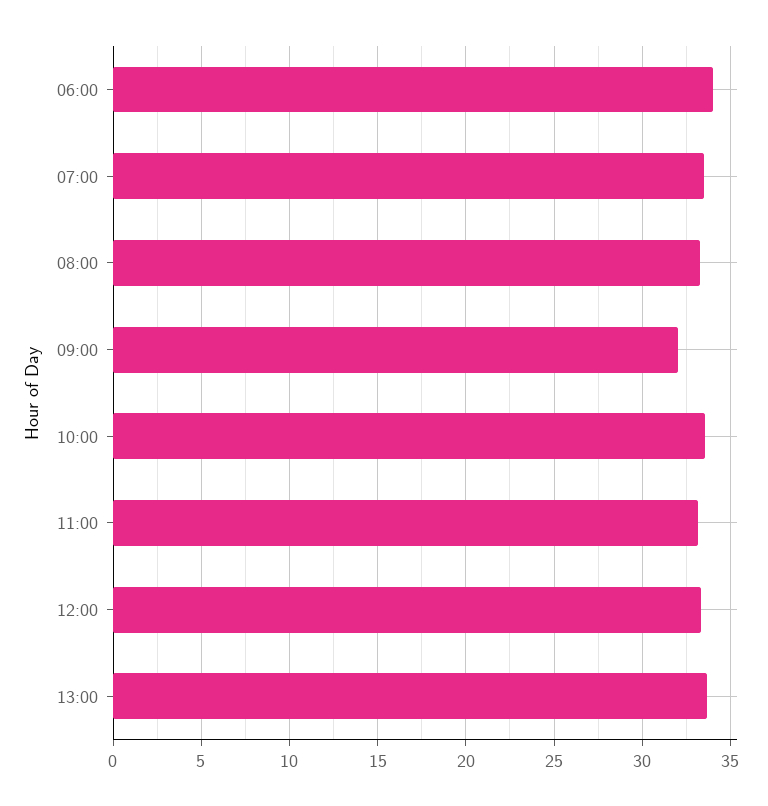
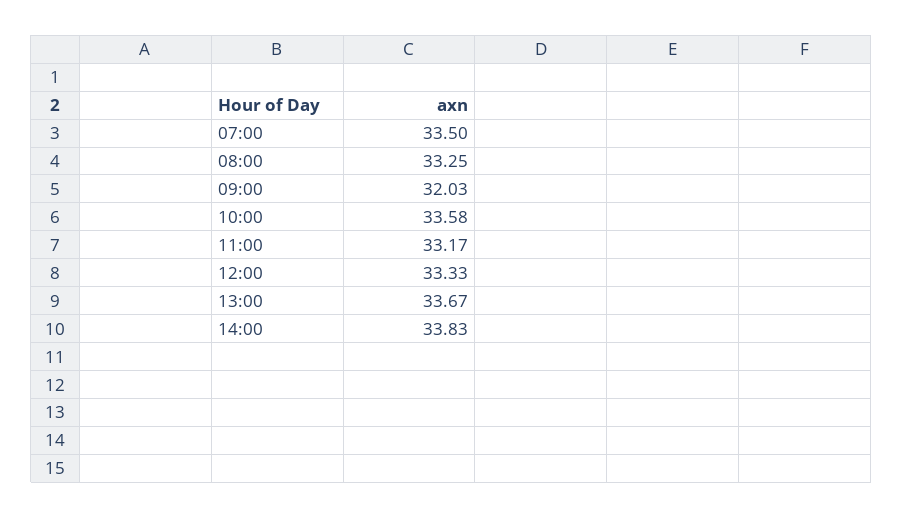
06:00: 34 -> none
14:00: none -> 33.83

